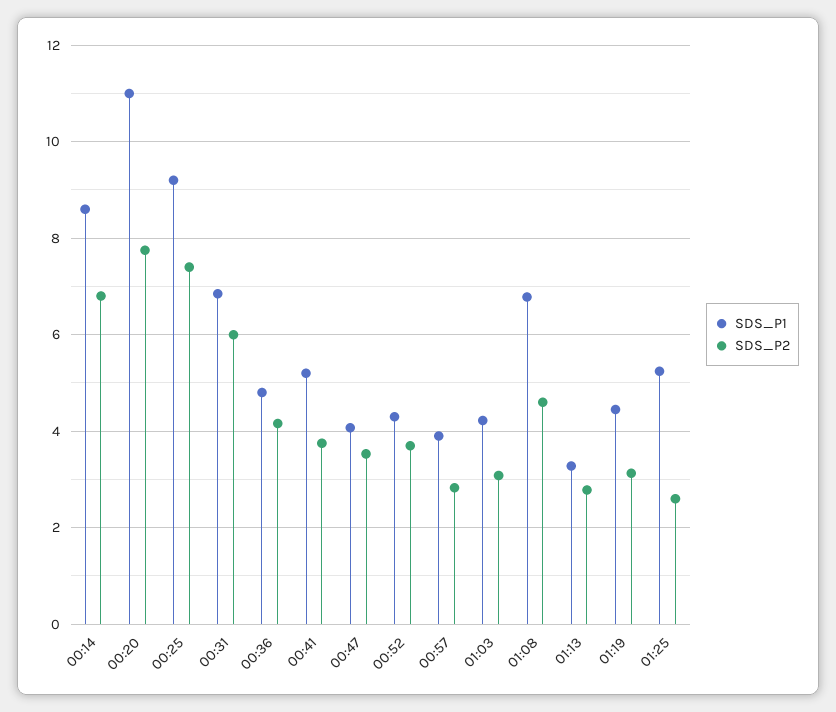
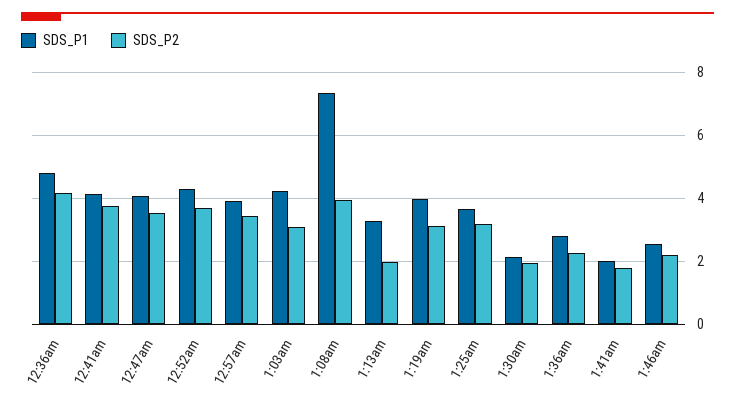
SDS_P1, 00:14: 8.6 -> none
SDS_P2, 00:14: 6.8 -> none
SDS_P1, 00:20: 11 -> none
SDS_P2, 00:20: 7.8 -> none
SDS_P1, 00:25: 9.2 -> none
SDS_P2, 00:25: 7.4 -> none
SDS_P1, 00:31: 6.8 -> none
SDS_P2, 00:31: 6 -> none
SDS_P1, 00:41: 5.2 -> 4.2
SDS_P2, 00:57: 2.8 -> 3.4
SDS_P1, 01:08: 6.8 -> 7.4
SDS_P2, 01:08: 4.6 -> 4
SDS_P2, 01:13: 2.8 -> 2
SDS_P1, 01:19: 4.4 -> 4
SDS_P1, 01:25: 5.2 -> 3.6
SDS_P2, 01:25: 2.6 -> 3.2
SDS_P1, 1:30am: none -> 2.2
SDS_P2, 1:30am: none -> 2
SDS_P1, 1:36am: none -> 2.8
SDS_P2, 1:36am: none -> 2.2
SDS_P1, 1:41am: none -> 2
SDS_P2, 1:41am: none -> 1.8
SDS_P1, 1:46am: none -> 2.6
SDS_P2, 1:46am: none -> 2.2

